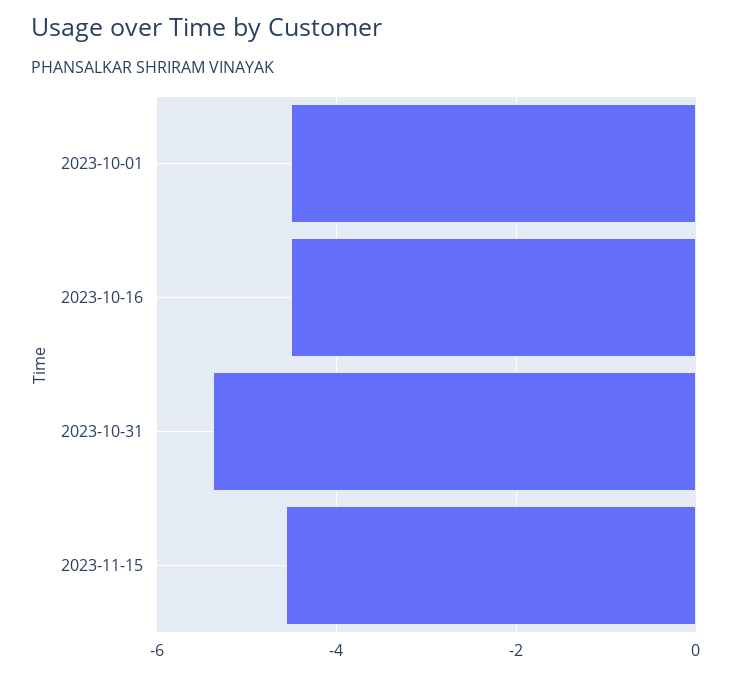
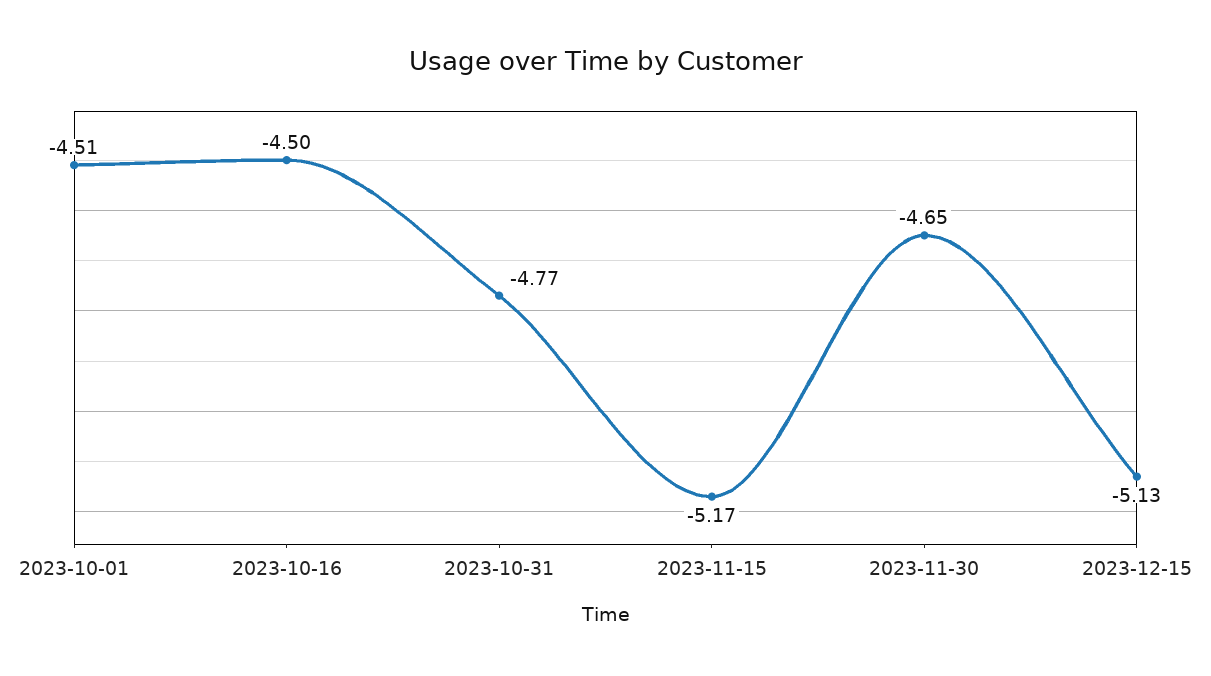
2023-10-31: -5.4 -> -4.77
2023-11-15: -4.6 -> -5.17
2023-11-30: none -> -4.65
2023-12-15: none -> -5.13

